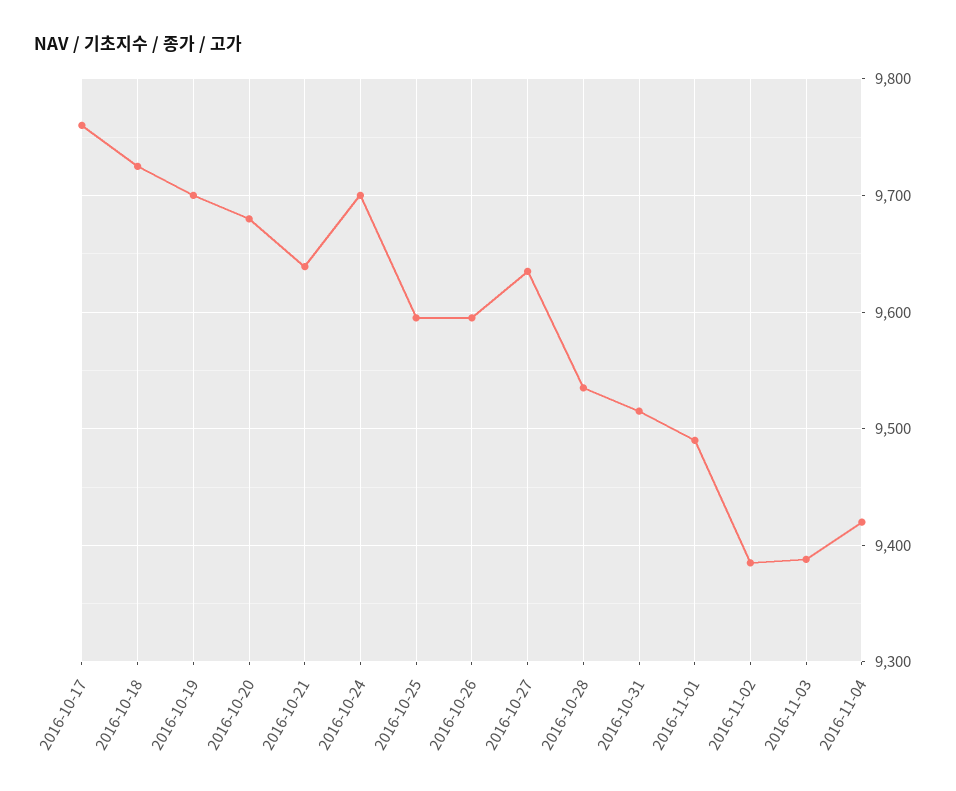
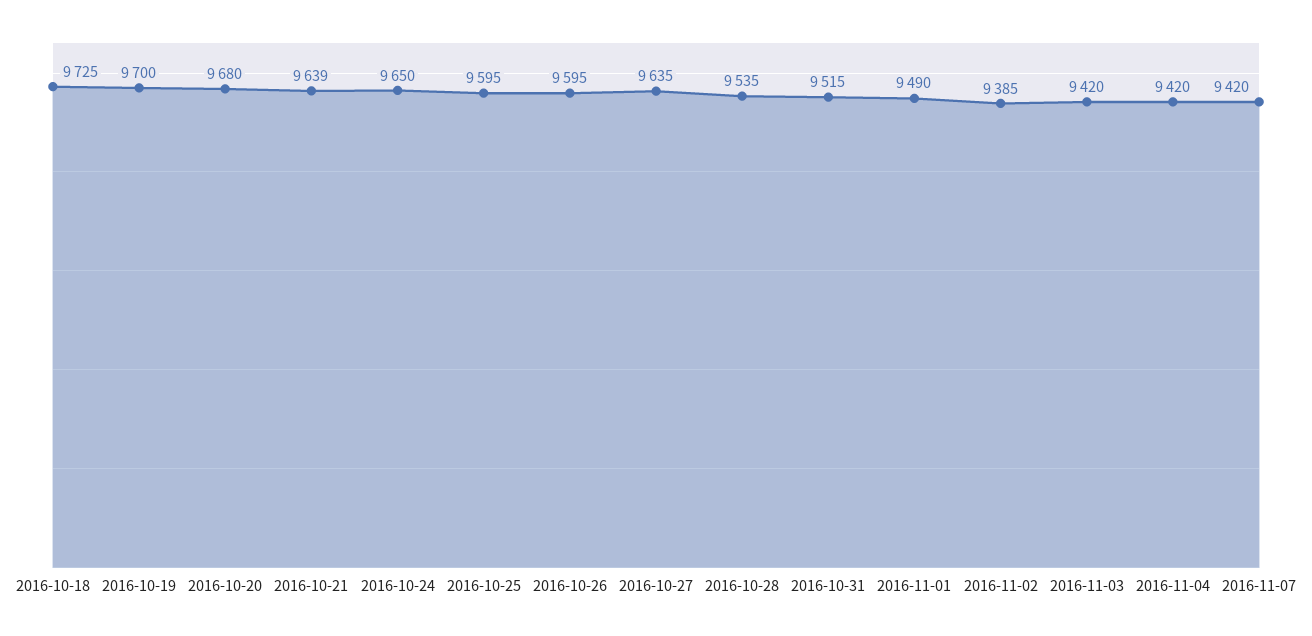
2016-10-17: 9760 -> none
2016-10-24: 9700 -> 9650
2016-11-03: 9390 -> 9420
2016-11-07: none -> 9420

